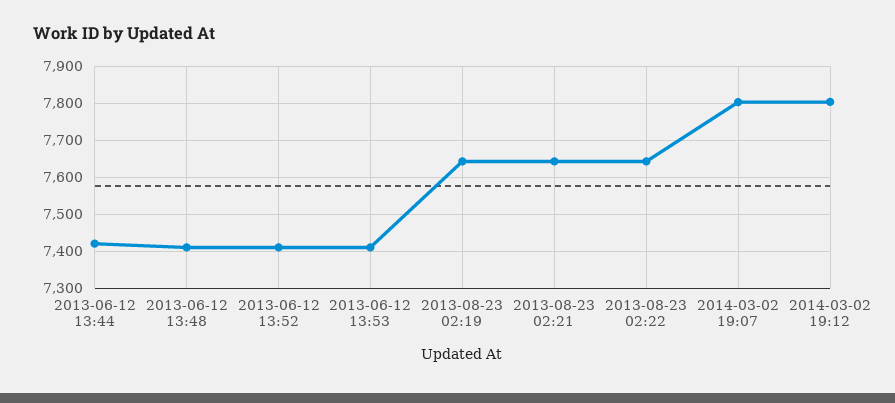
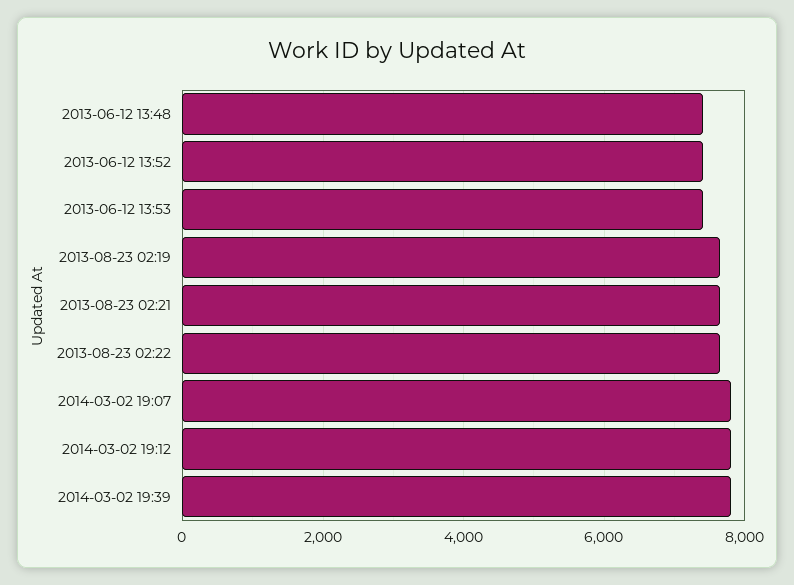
2013-06-12 13:44: 7420 -> none
2014-03-02 19:39: none -> 7800

